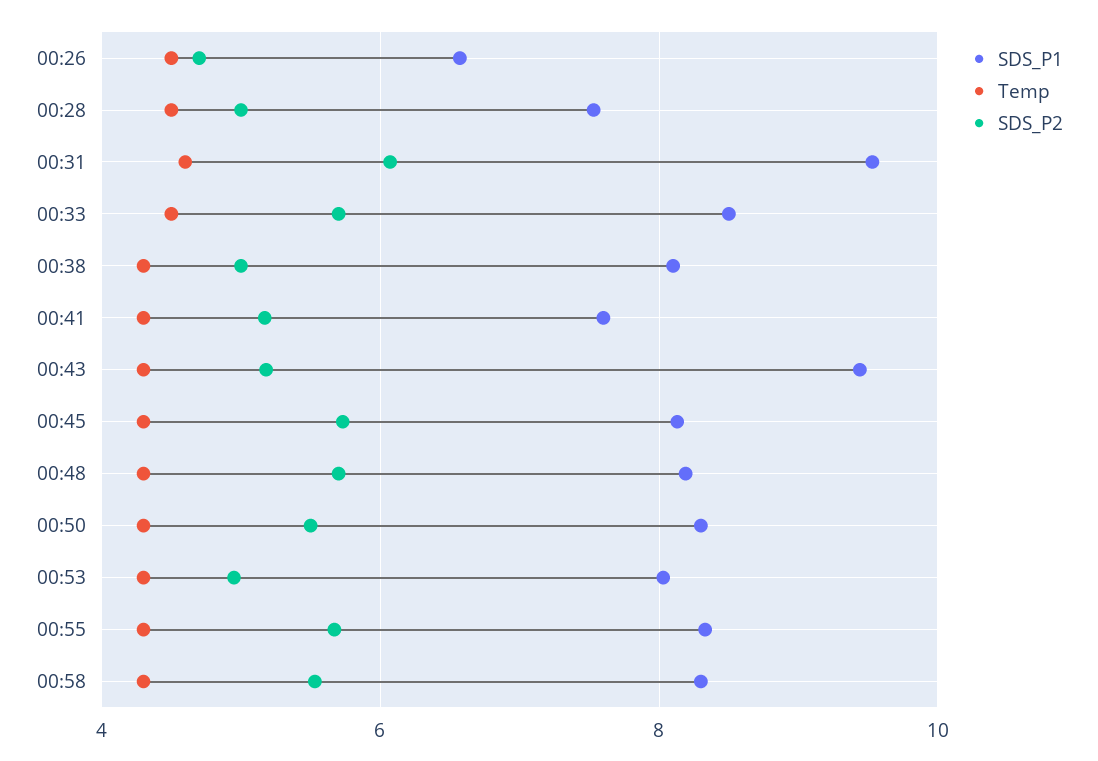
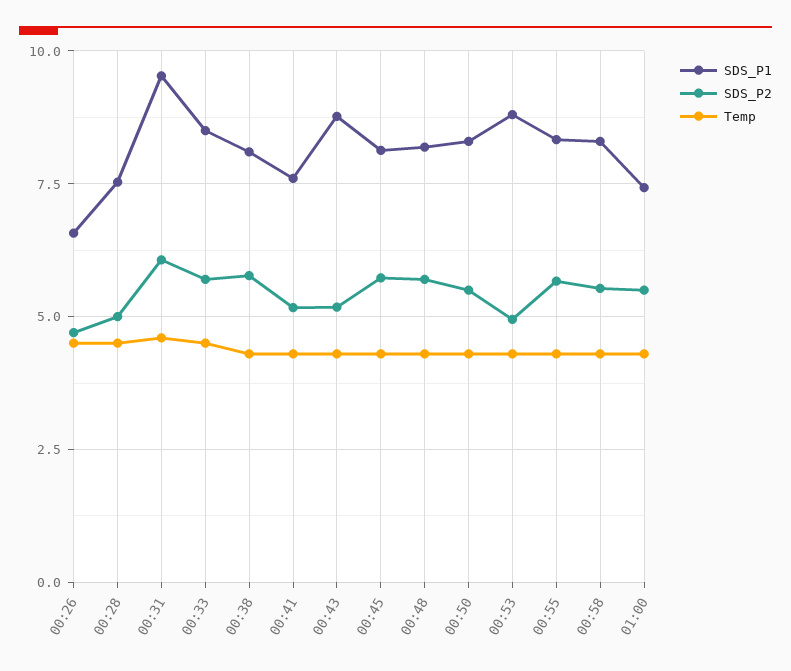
SDS_P2, 00:38: 5 -> 5.75
SDS_P1, 00:43: 9.4 -> 8.75
SDS_P1, 00:53: 8 -> 8.75
SDS_P1, 01:00: none -> 7.5
SDS_P2, 01:00: none -> 5.5
Temp, 01:00: none -> 4.25

